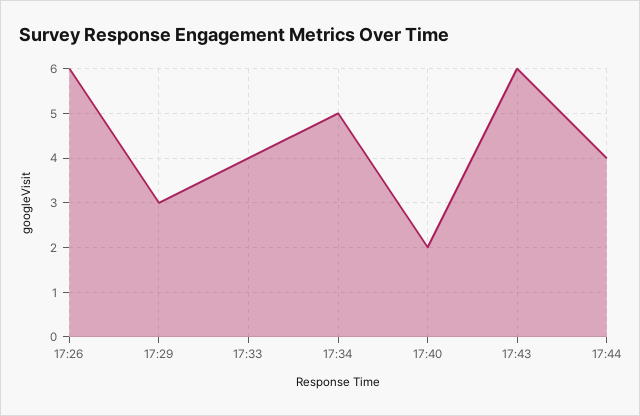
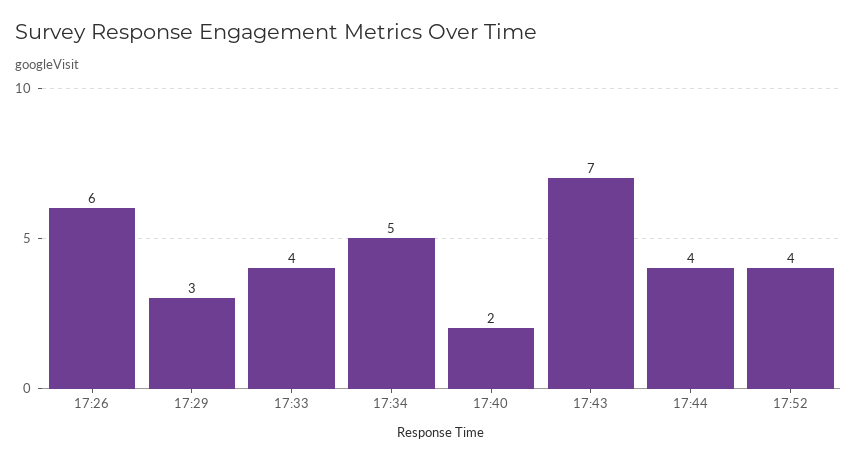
17:43: 6 -> 7
17:52: none -> 4

